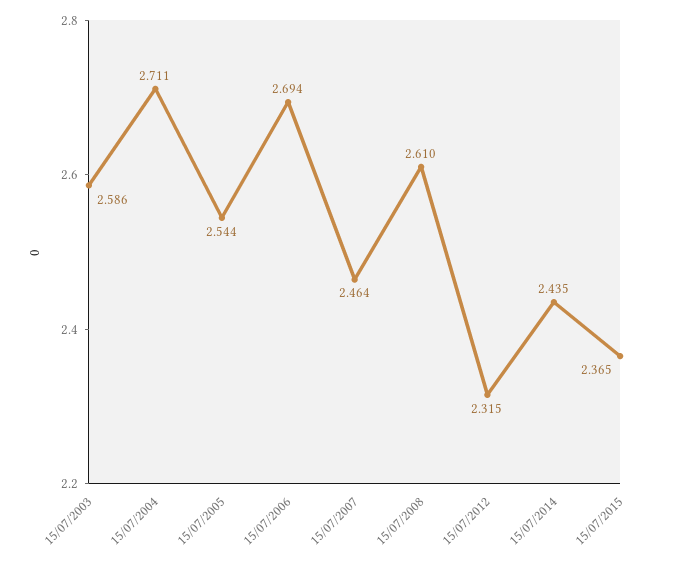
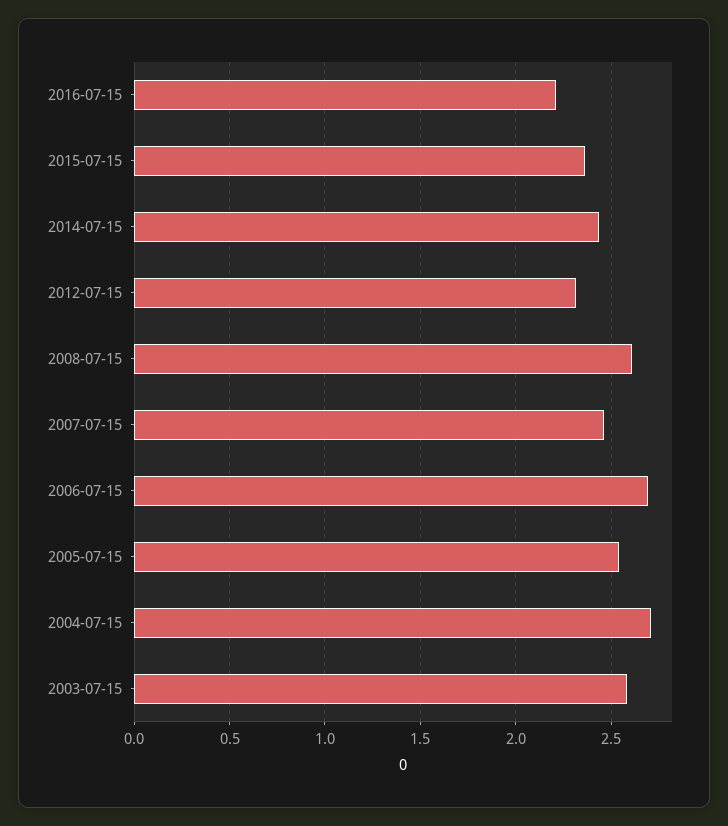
2016-07-15: none -> 2.2

